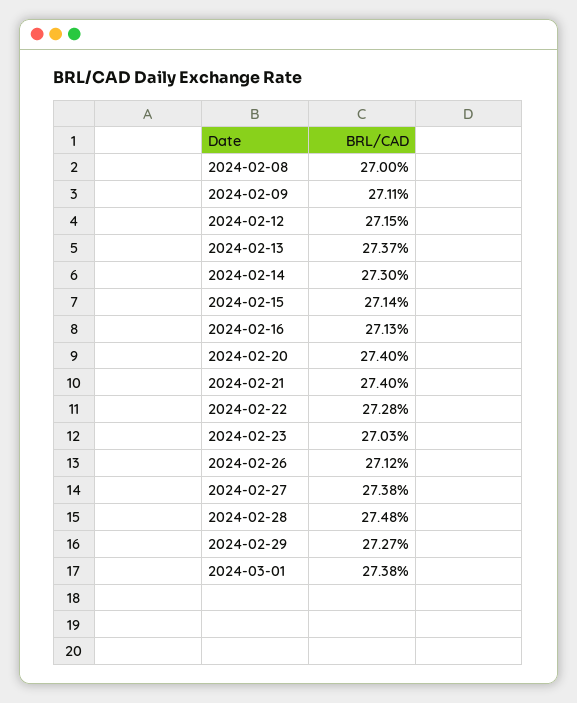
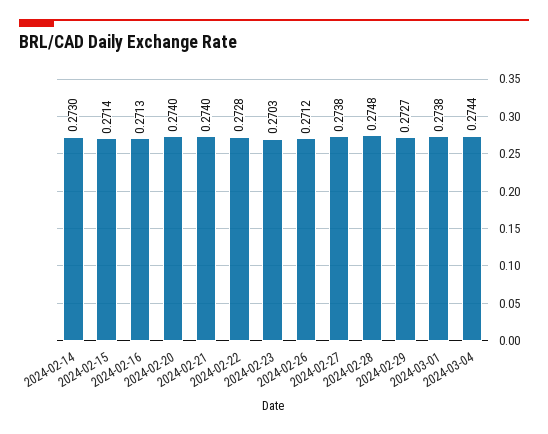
2024-02-08: 0.27 -> none
2024-02-09: 0.2711 -> none
2024-02-12: 0.2715 -> none
2024-02-13: 0.2737 -> none
2024-03-04: none -> 0.2744

